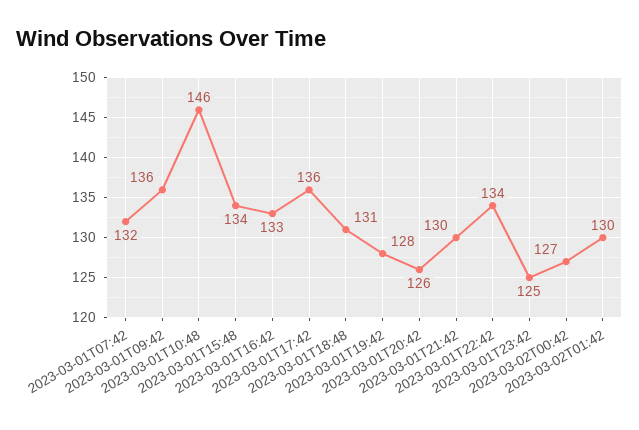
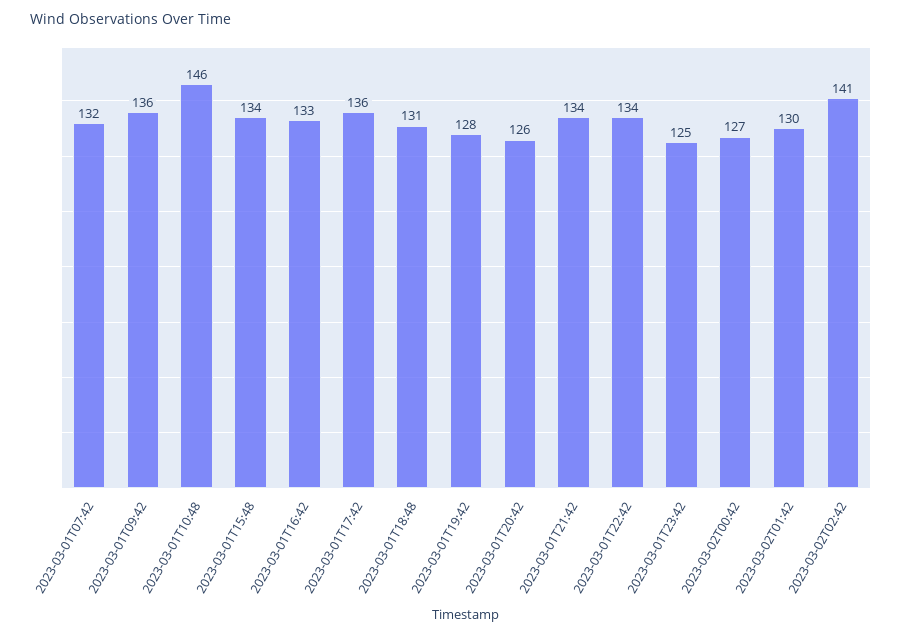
2023-03-01T21:42: 130 -> 134
2023-03-02T02:42: none -> 141

